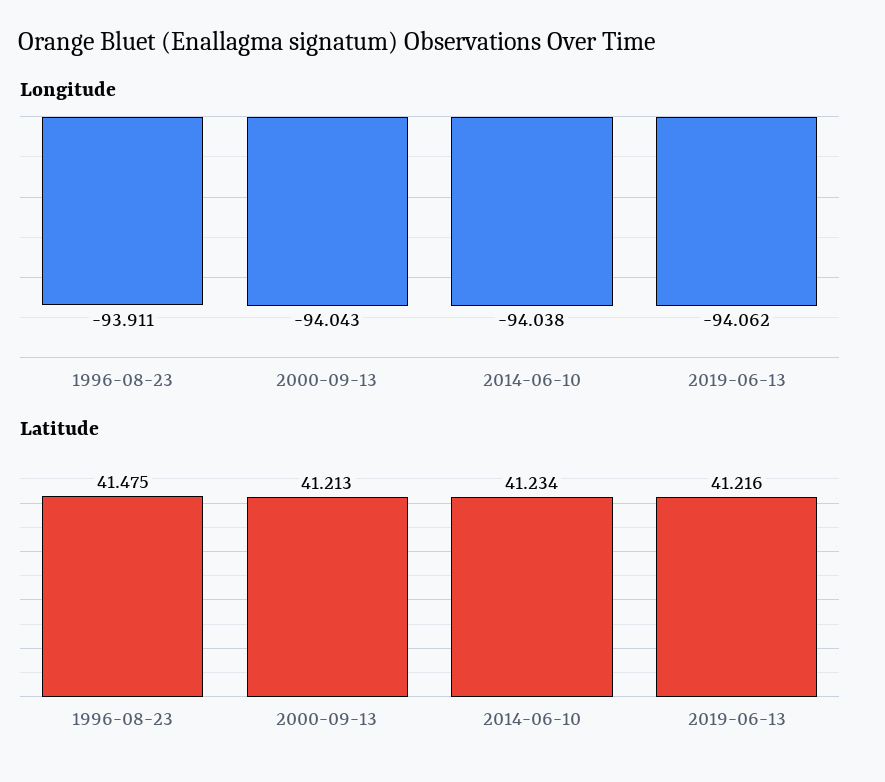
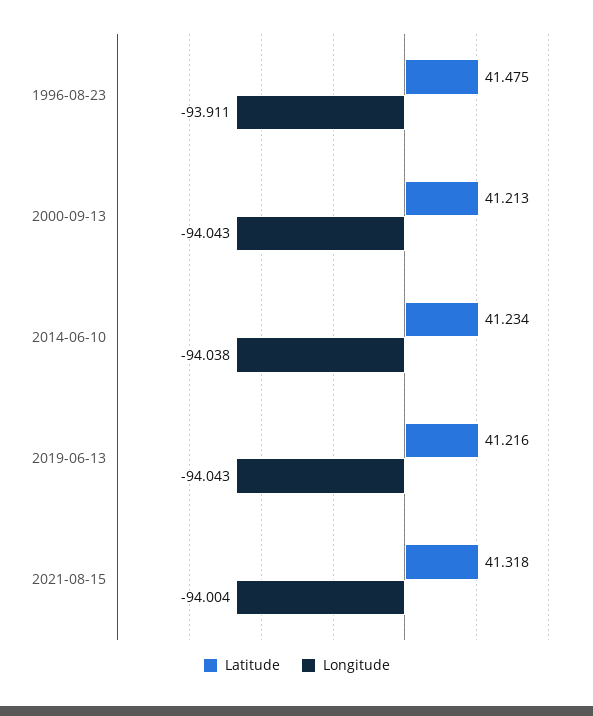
Longitude, 2019-06-13: -94.062 -> -94.043
Latitude, 2021-08-15: none -> 41.318
Longitude, 2021-08-15: none -> -94.004

